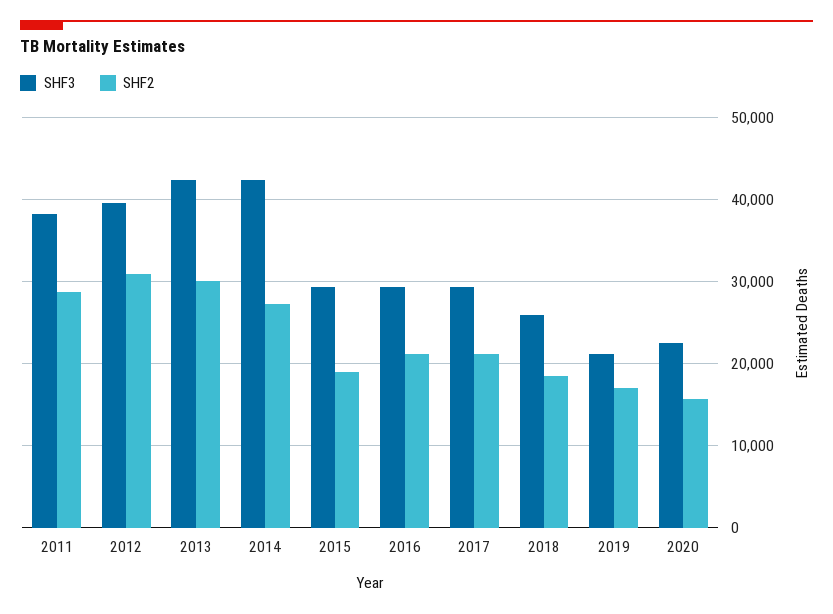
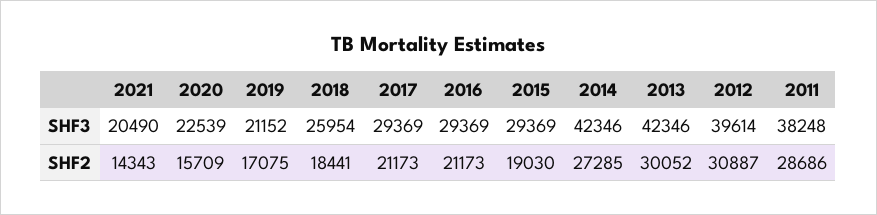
SHF3, 2021: none -> 20490
SHF2, 2021: none -> 14343

